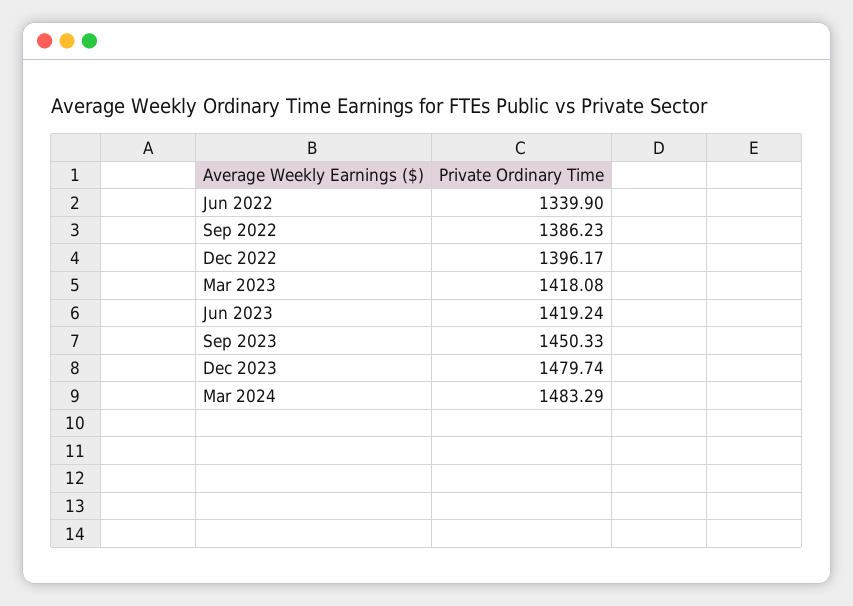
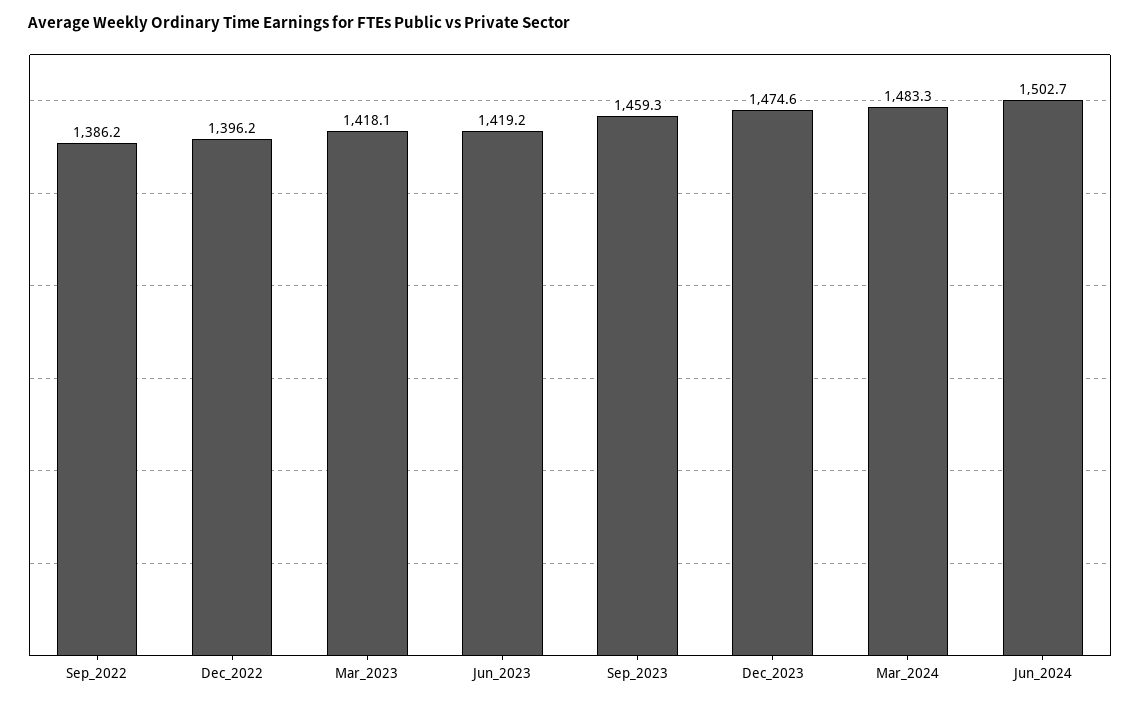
Jun 2022: 1339.9 -> none
Sep 2023: 1450.33 -> 1459.3
Dec 2023: 1479.74 -> 1474.6
Jun_2024: none -> 1502.7

